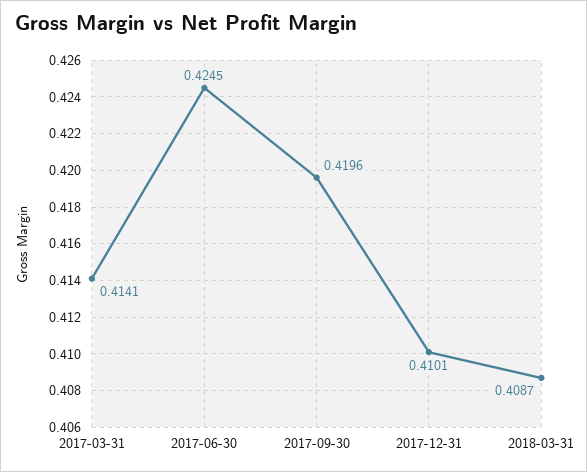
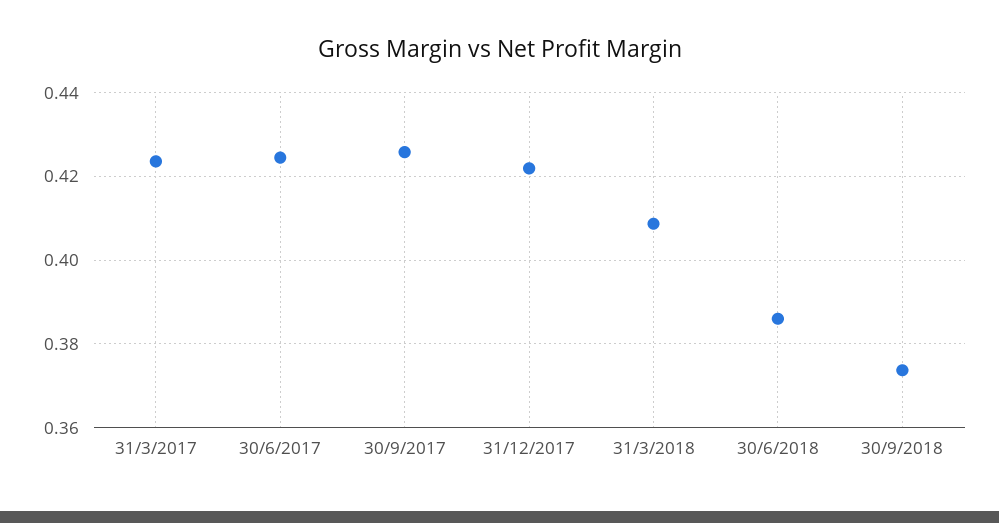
2017-03-31: 0.4141 -> 0.424
2017-09-30: 0.4196 -> 0.426
2017-12-31: 0.4101 -> 0.422
30/6/2018: none -> 0.386
30/9/2018: none -> 0.374

